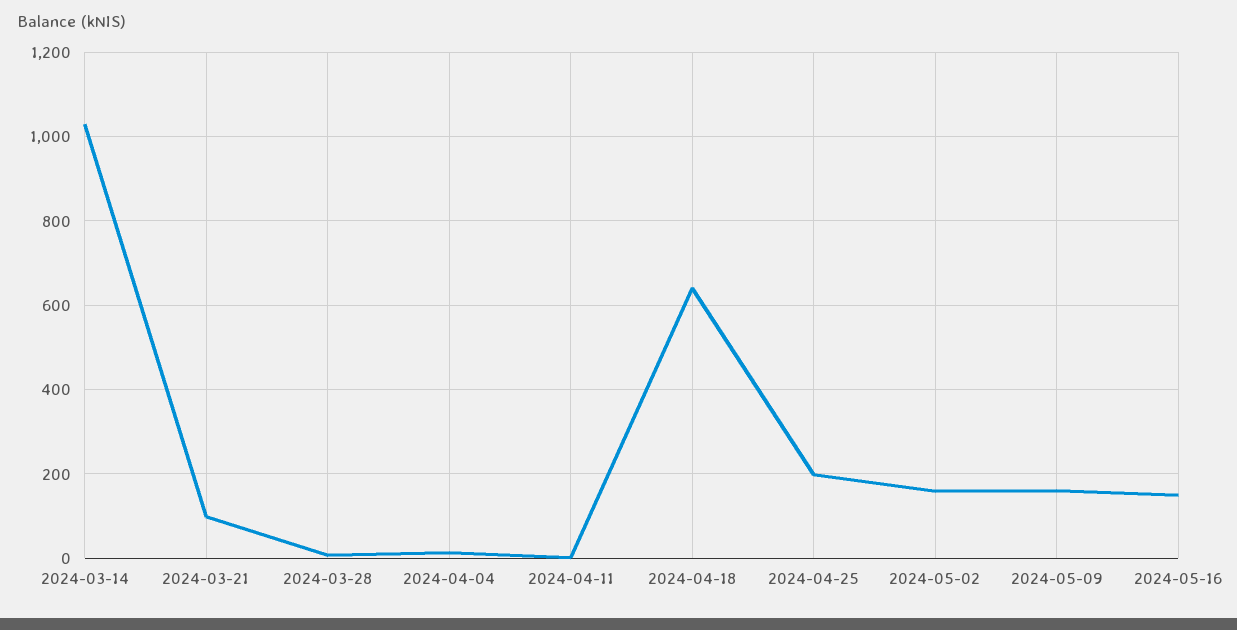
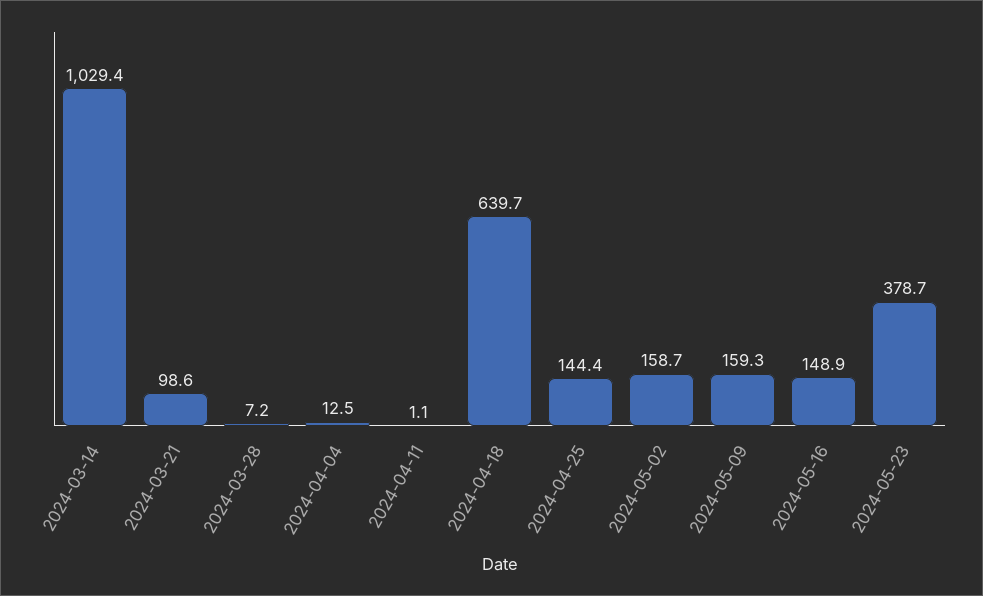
2024-04-25: 200 -> 144.4
2024-05-23: none -> 378.7

